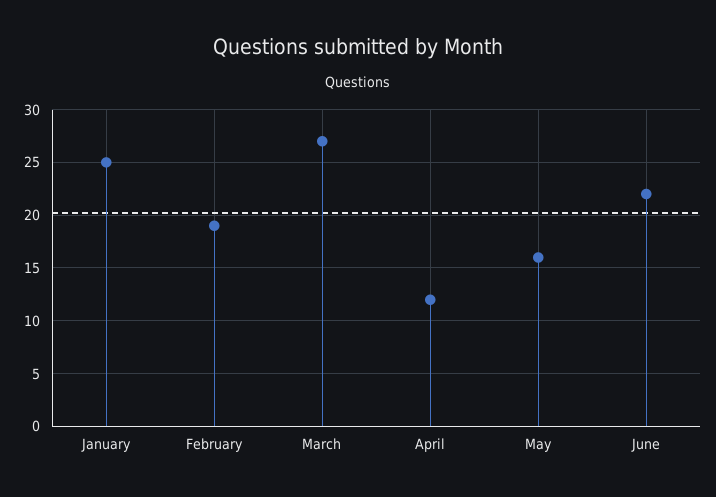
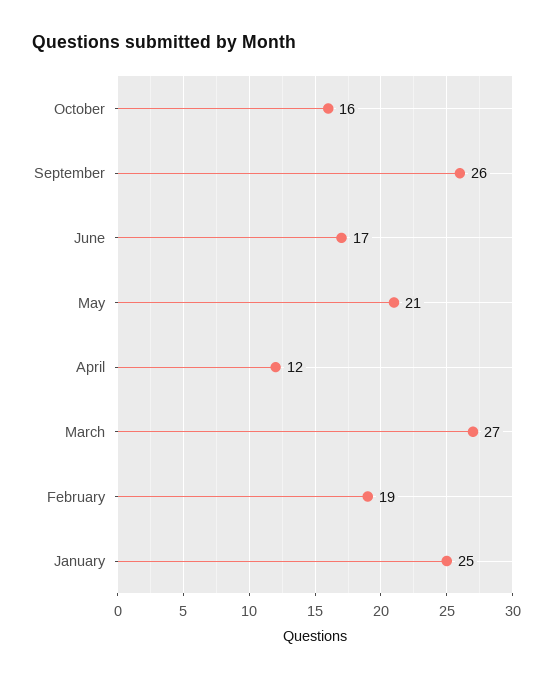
May: 16 -> 21
June: 22 -> 17
October: none -> 16
September: none -> 26

